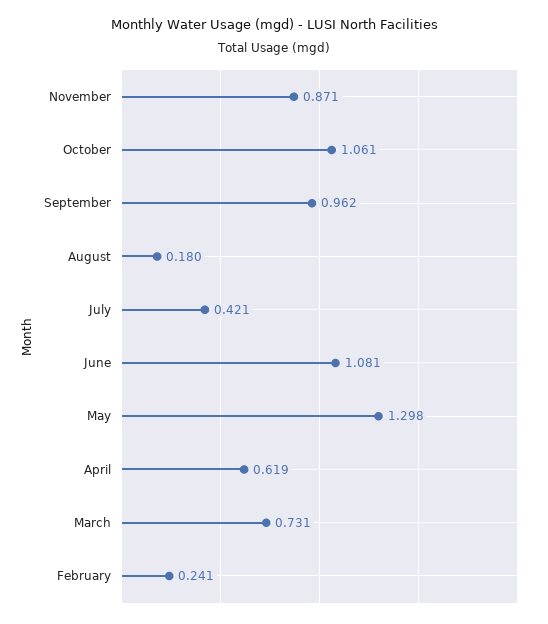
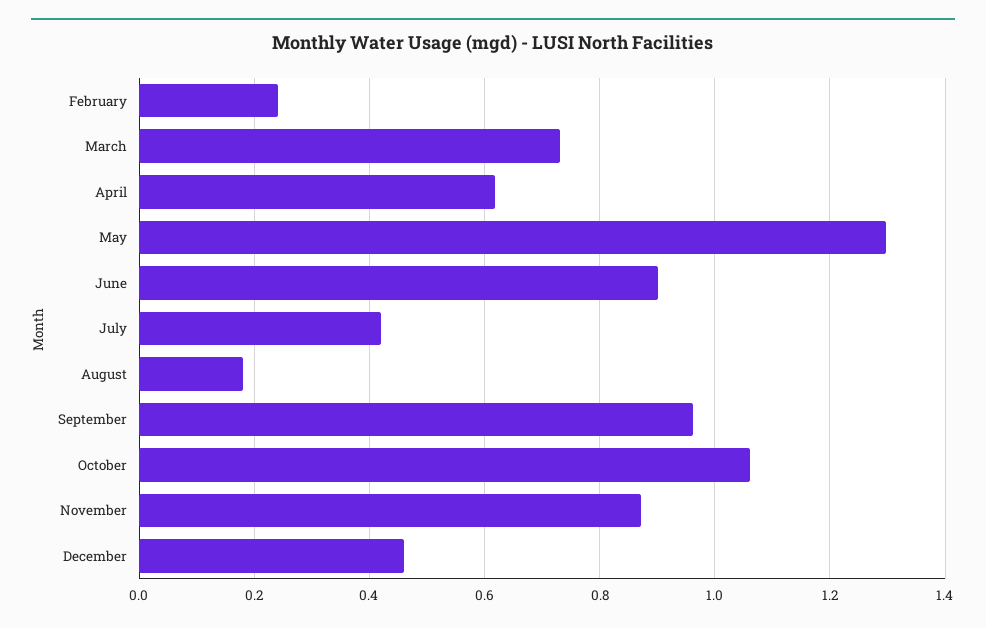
June: 1.081 -> 0.9
December: none -> 0.46

